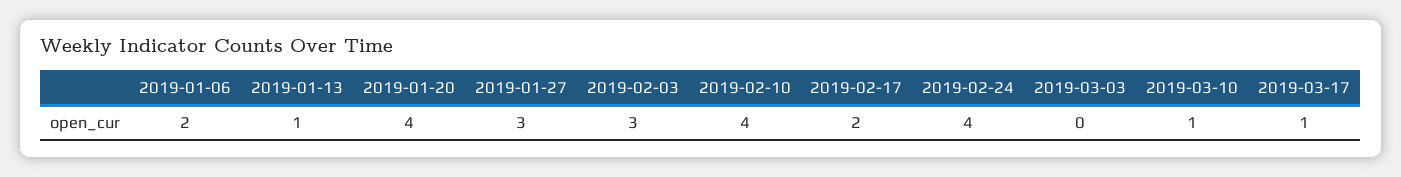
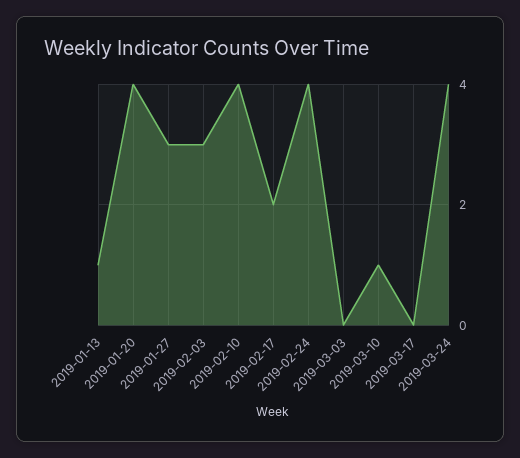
2019-01-06: 2 -> none
2019-03-17: 1 -> 0
2019-03-24: none -> 4

